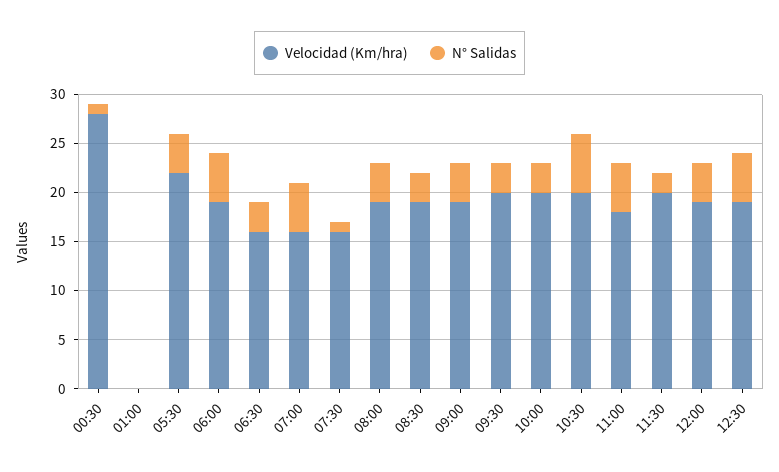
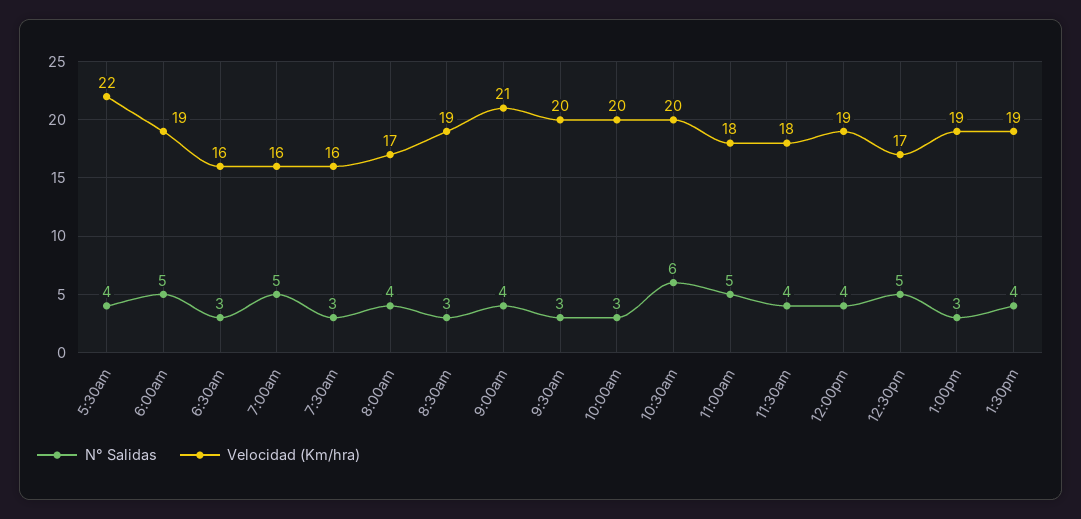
Velocidad (Km/hra), 00:30: 28 -> none
N° Salidas, 00:30: 1 -> none
Velocidad (Km/hra), 01:00: 0 -> none
N° Salidas, 01:00: 0 -> none
N° Salidas, 07:30: 1 -> 3
Velocidad (Km/hra), 08:00: 19 -> 17
Velocidad (Km/hra), 09:00: 19 -> 21
Velocidad (Km/hra), 11:30: 20 -> 18
N° Salidas, 11:30: 2 -> 4
Velocidad (Km/hra), 12:30: 19 -> 17
N° Salidas, 1:00pm: none -> 3
Velocidad (Km/hra), 1:00pm: none -> 19
N° Salidas, 1:30pm: none -> 4
Velocidad (Km/hra), 1:30pm: none -> 19

